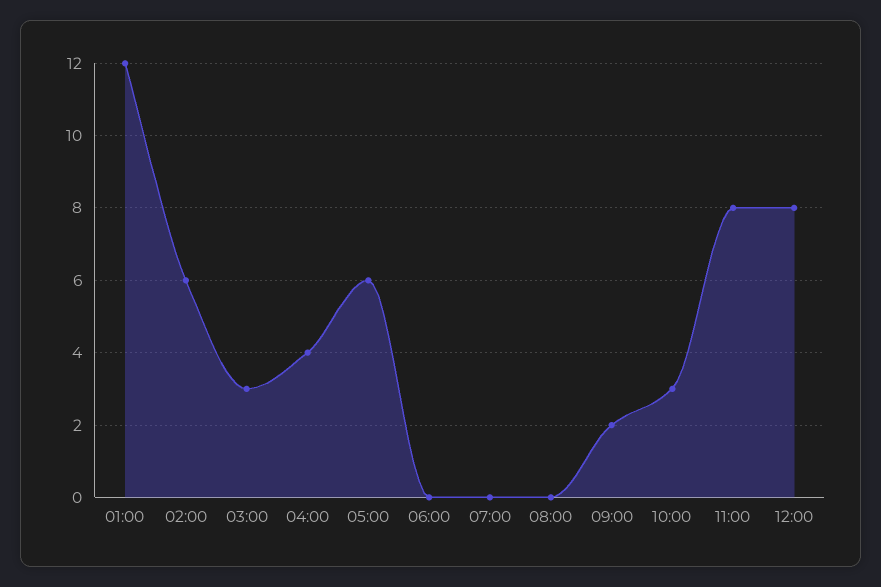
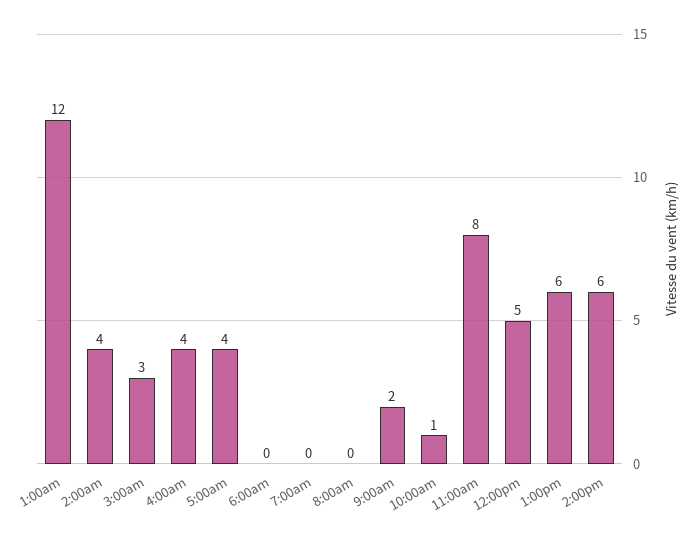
02:00: 6 -> 4
05:00: 6 -> 4
10:00: 3 -> 1
12:00: 8 -> 5
1:00pm: none -> 6
2:00pm: none -> 6

